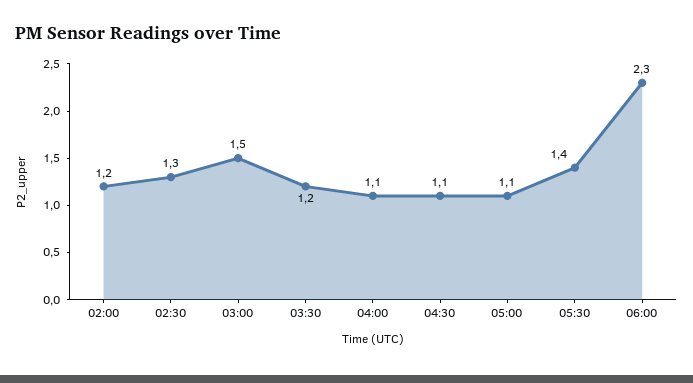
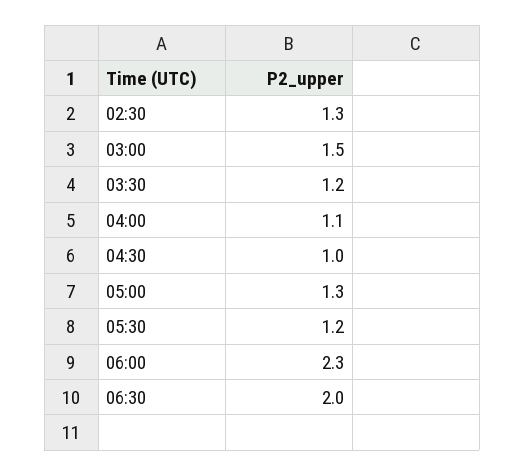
02:00: 1.2 -> none
04:30: 1.1 -> 1
05:00: 1.1 -> 1.3
05:30: 1.4 -> 1.2
06:30: none -> 2

